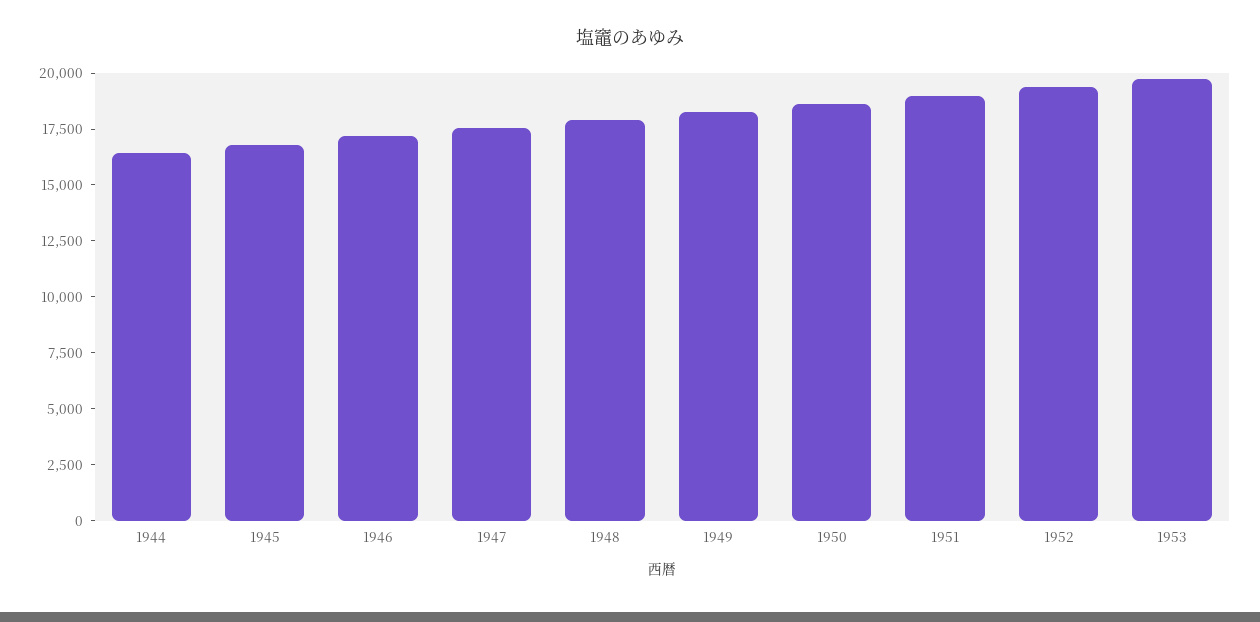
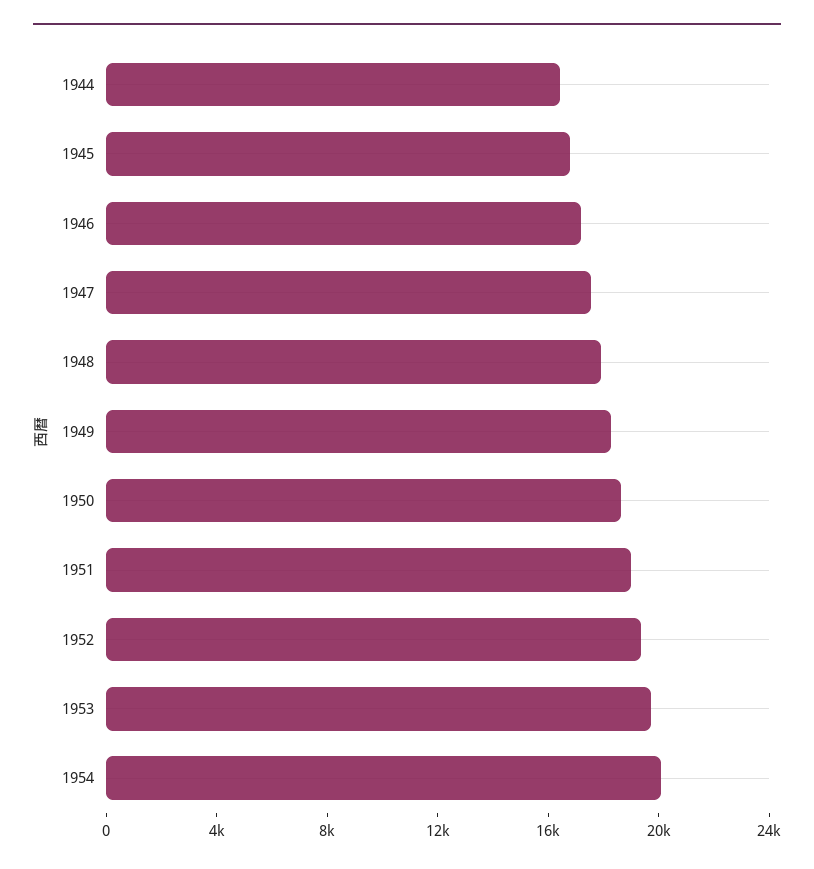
1954: none -> 20000

